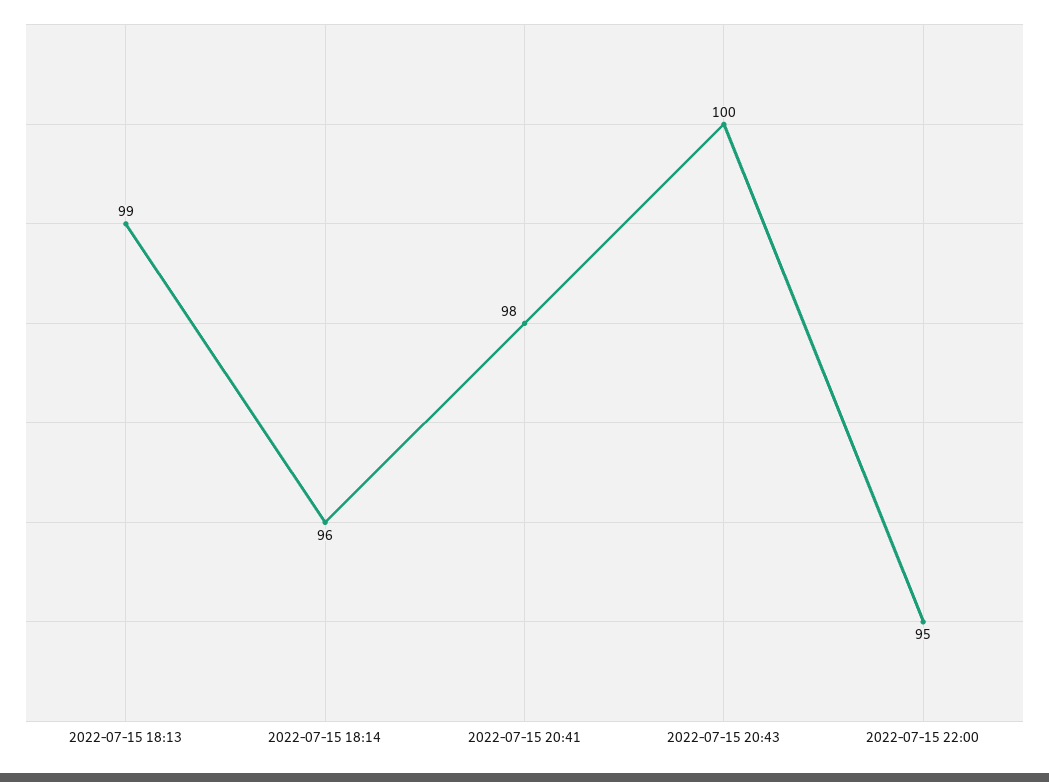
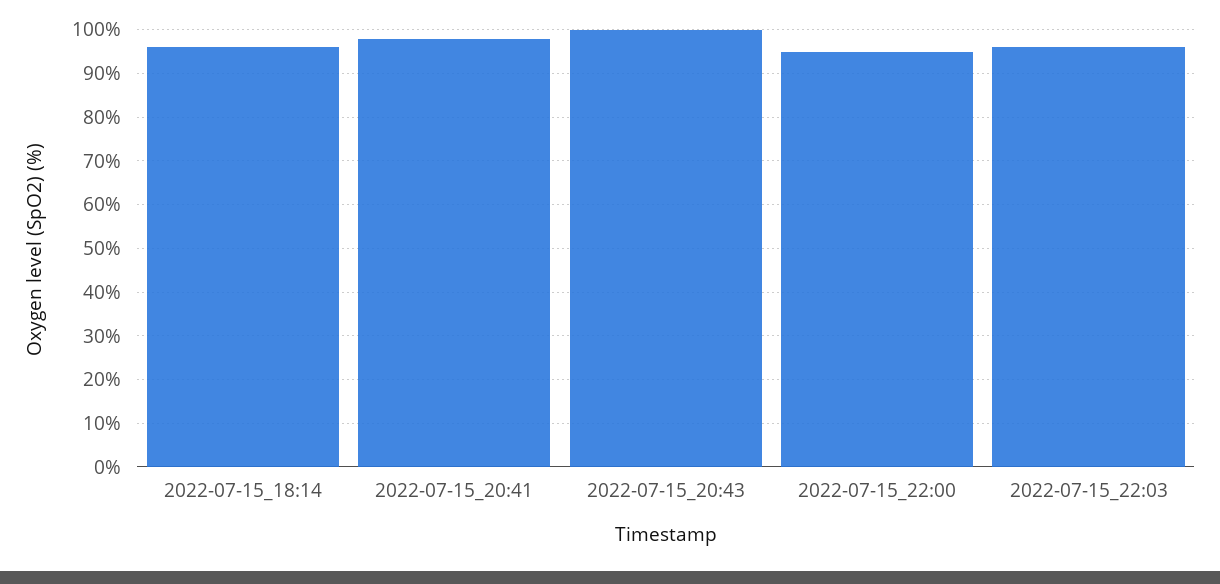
2022-07-15 18:13: 99 -> none
2022-07-15_22:03: none -> 95

